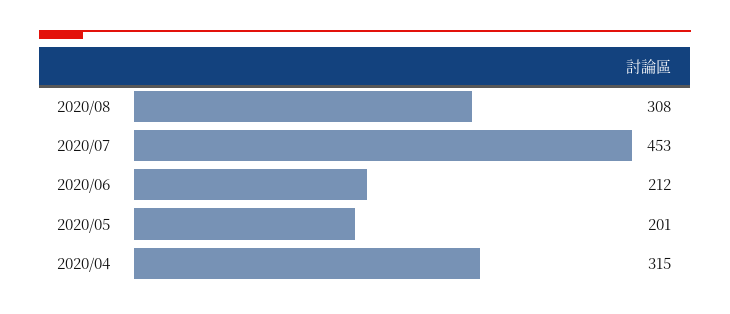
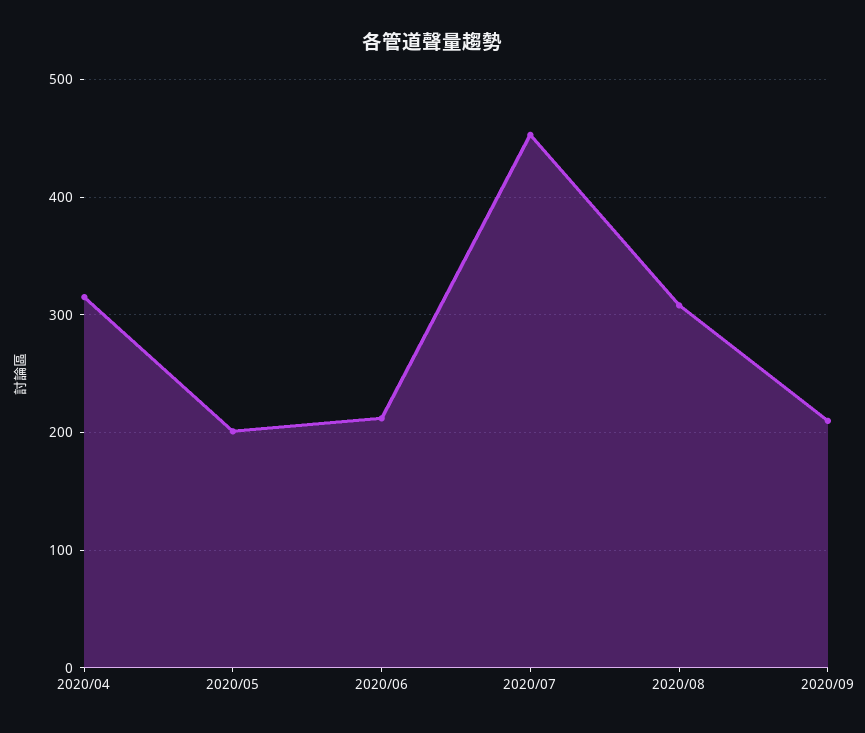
2020/09: none -> 210

